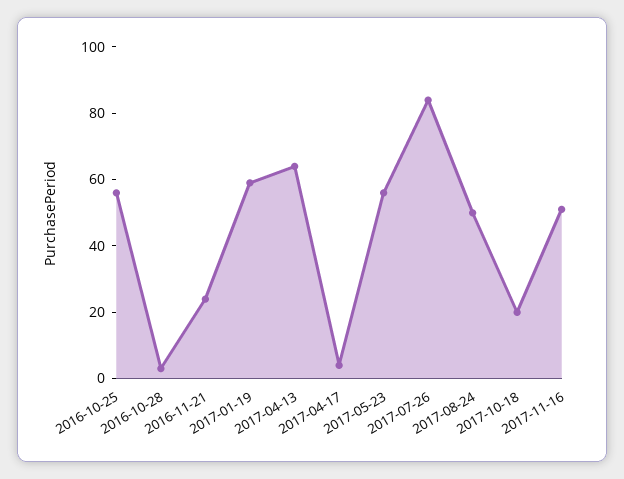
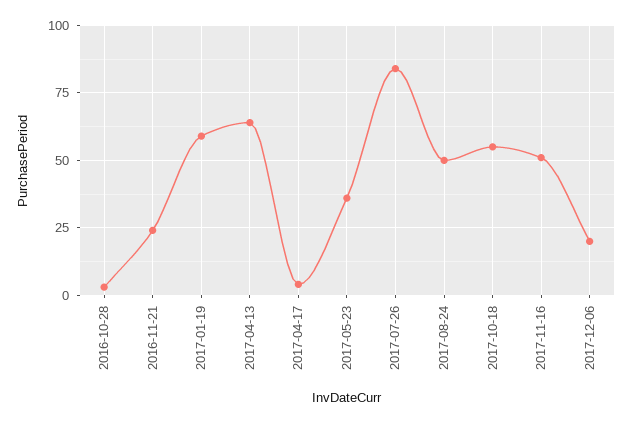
2016-10-25: 55 -> none
2017-05-23: 55 -> 35
2017-10-18: 20 -> 55
2017-12-06: none -> 20

